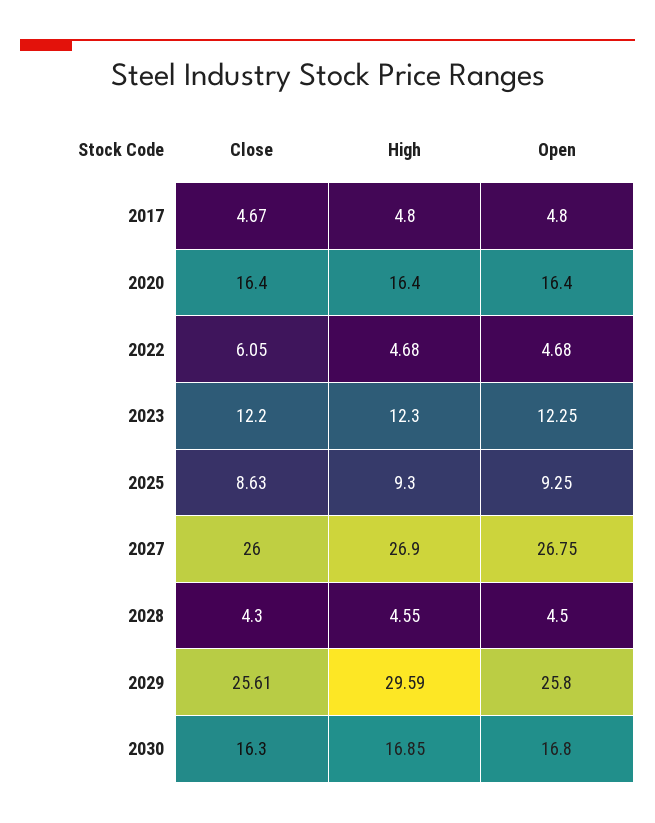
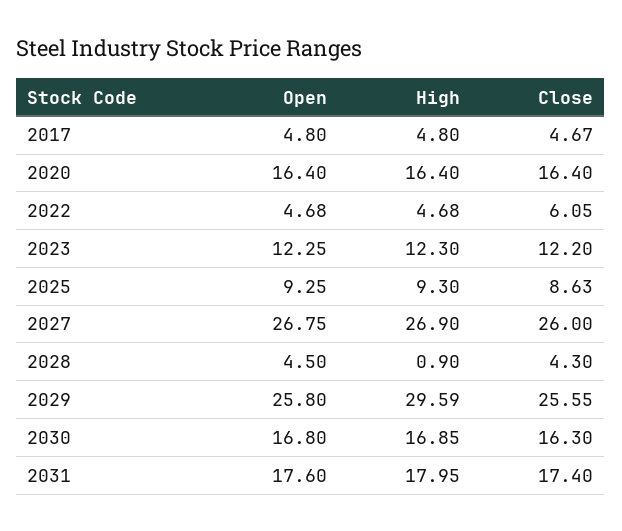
High, 2028: 4.55 -> 0.9
Close, 2029: 25.61 -> 25.55
Open, 2031: none -> 17.6
High, 2031: none -> 17.95
Close, 2031: none -> 17.4

